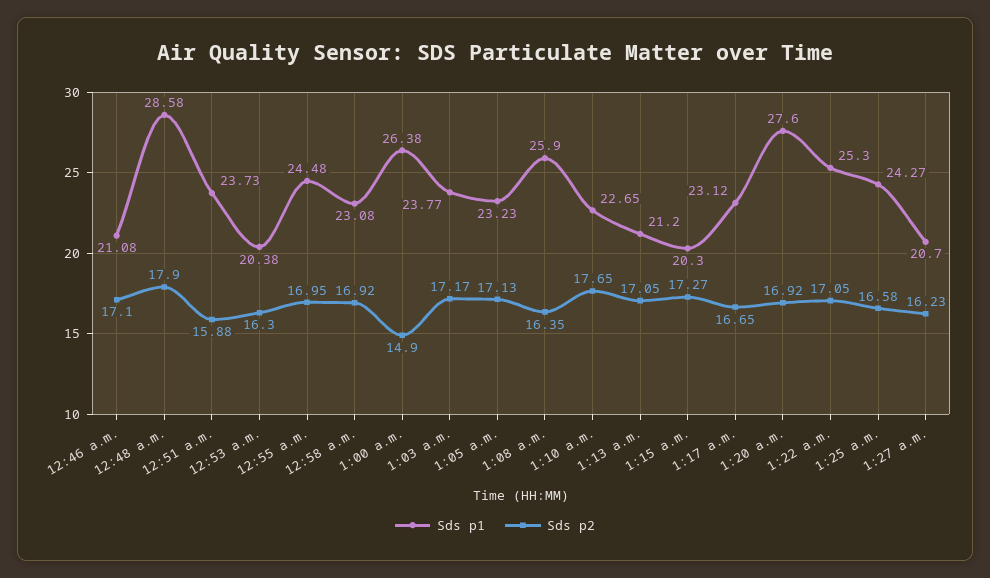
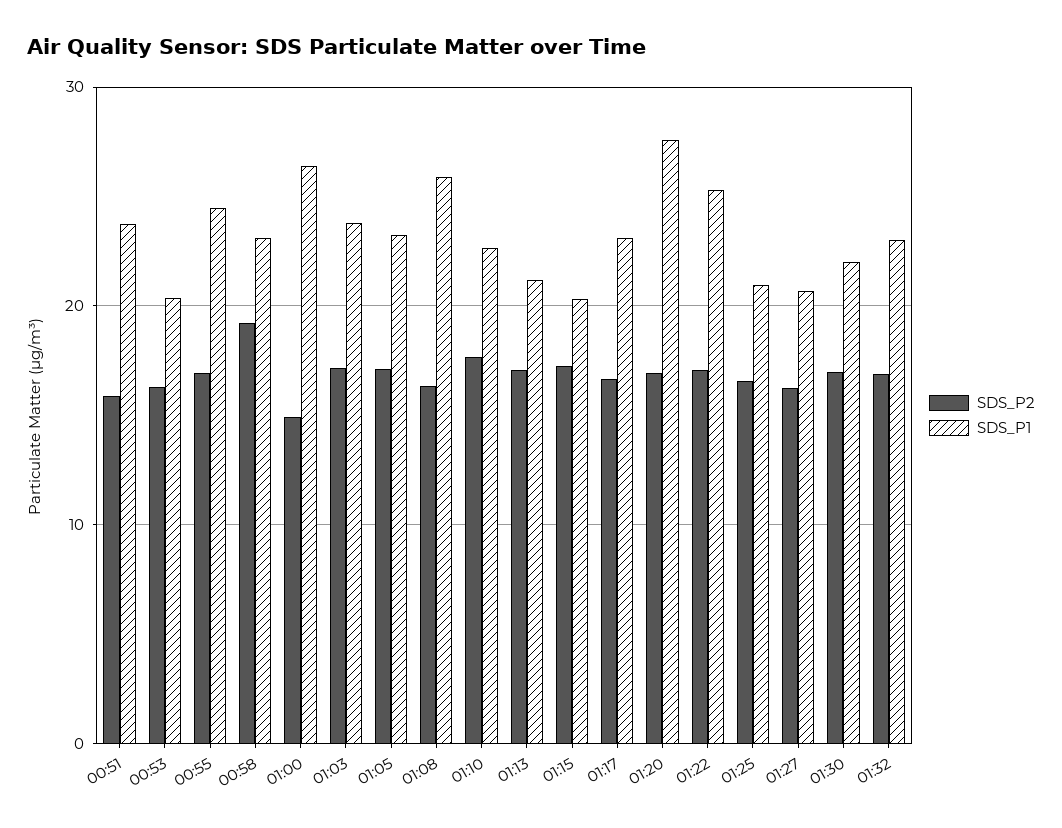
Sds p1, 12:46 a.m.: 21.08 -> none
Sds p2, 12:46 a.m.: 17.1 -> none
Sds p1, 12:48 a.m.: 28.58 -> none
Sds p2, 12:48 a.m.: 17.9 -> none
Sds p2, 12:58 a.m.: 16.92 -> 19
Sds p1, 1:25 a.m.: 24.27 -> 21
Sds p2, 01:30: none -> 17
Sds p1, 01:30: none -> 22
Sds p2, 01:32: none -> 17
Sds p1, 01:32: none -> 23

